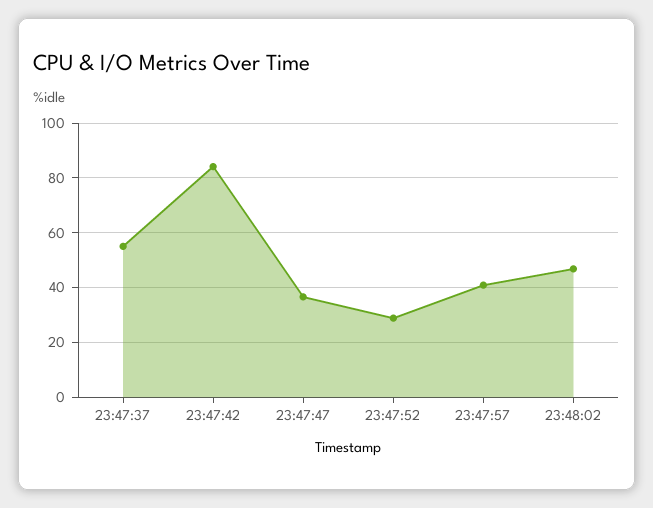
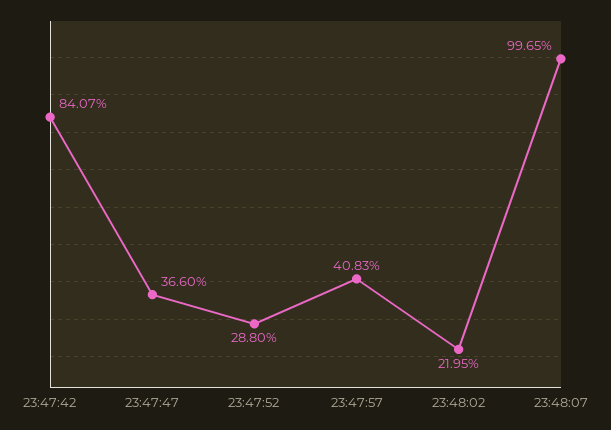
23:47:37: 55 -> none
23:48:02: 47.5 -> 21.95
23:48:07: none -> 99.65

